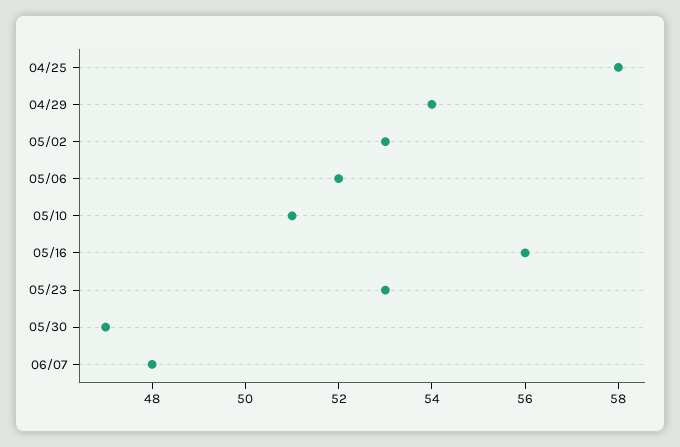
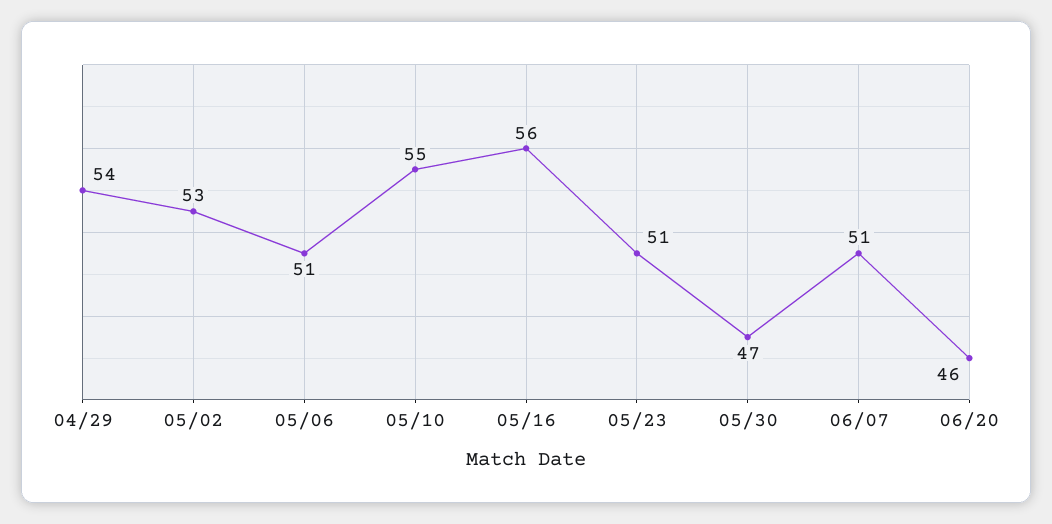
04/25: 58 -> none
05/06: 52 -> 51
05/10: 51 -> 55
05/23: 53 -> 51
06/07: 48 -> 51
06/20: none -> 46

